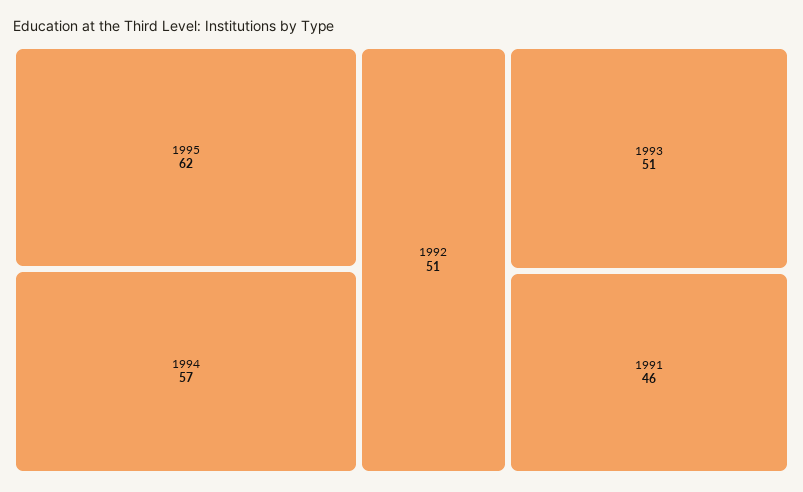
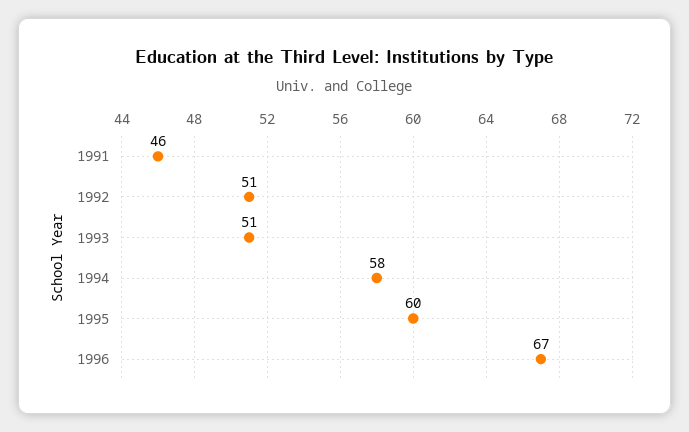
1995: 62 -> 60
1994: 57 -> 58
1996: none -> 67

